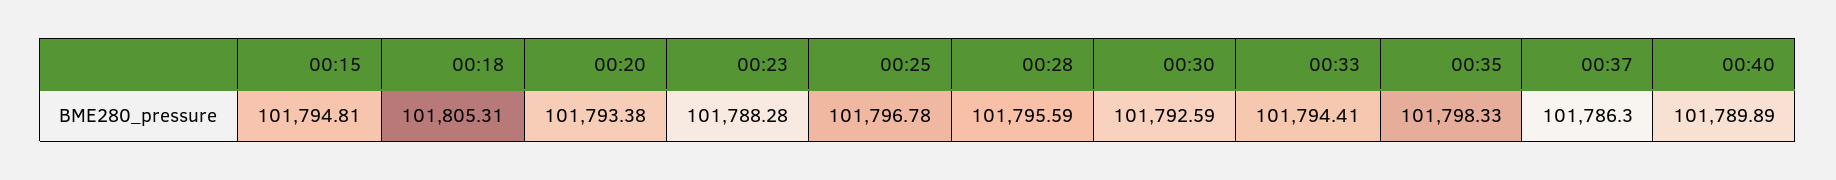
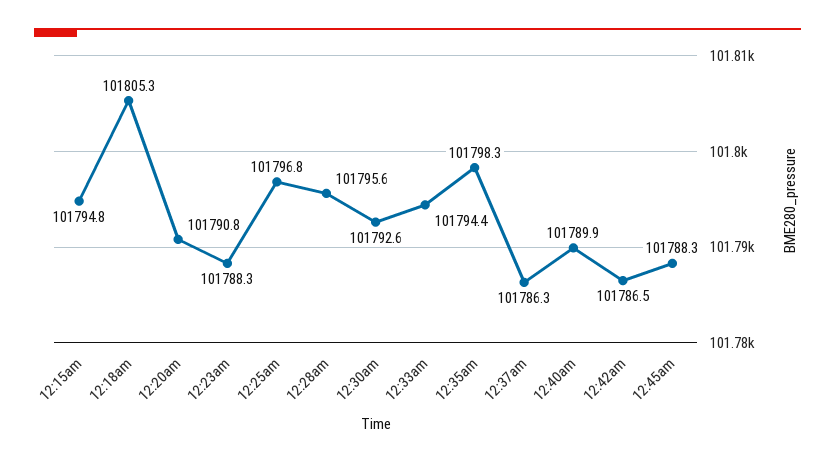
00:20: 101793.38 -> 101790.8
12:42am: none -> 101786.5
12:45am: none -> 101788.3

